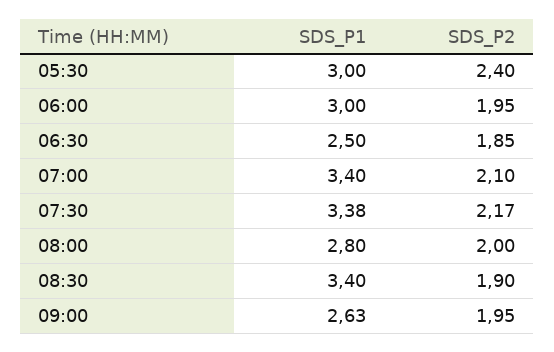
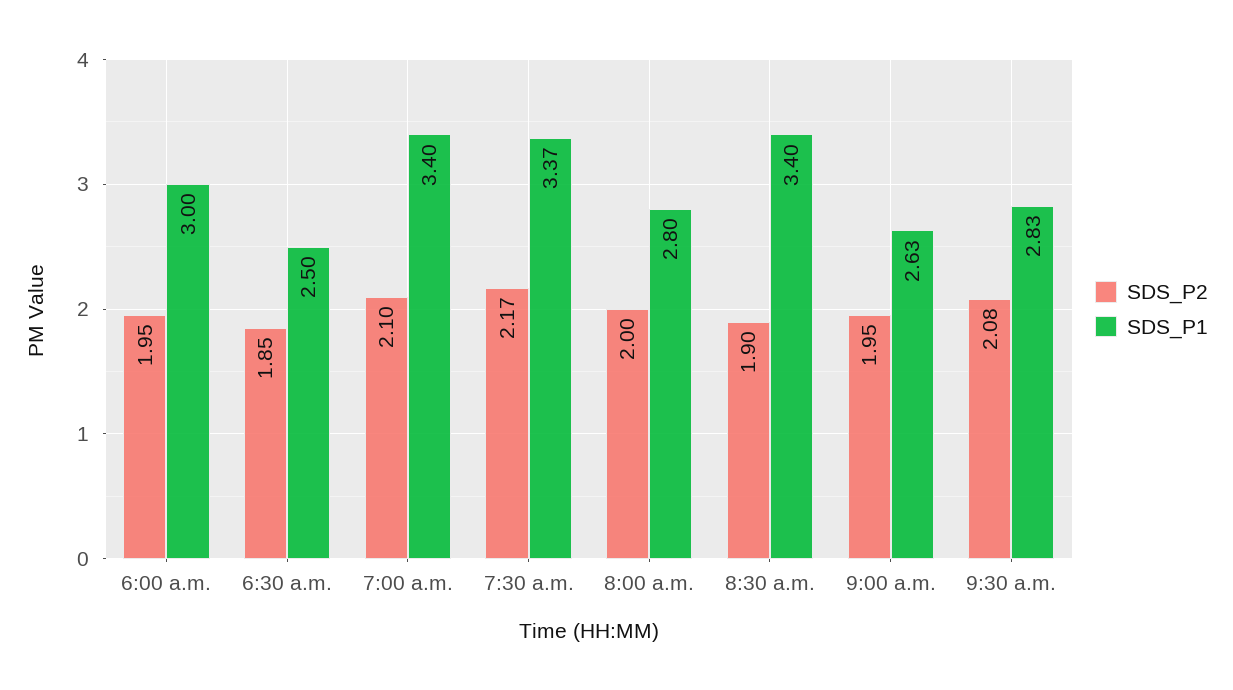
SDS_P1, 05:30: 3 -> none
SDS_P2, 05:30: 2.4 -> none
SDS_P1, 07:30: 3.38 -> 3.37
SDS_P2, 9:30 a.m.: none -> 2.08
SDS_P1, 9:30 a.m.: none -> 2.83

